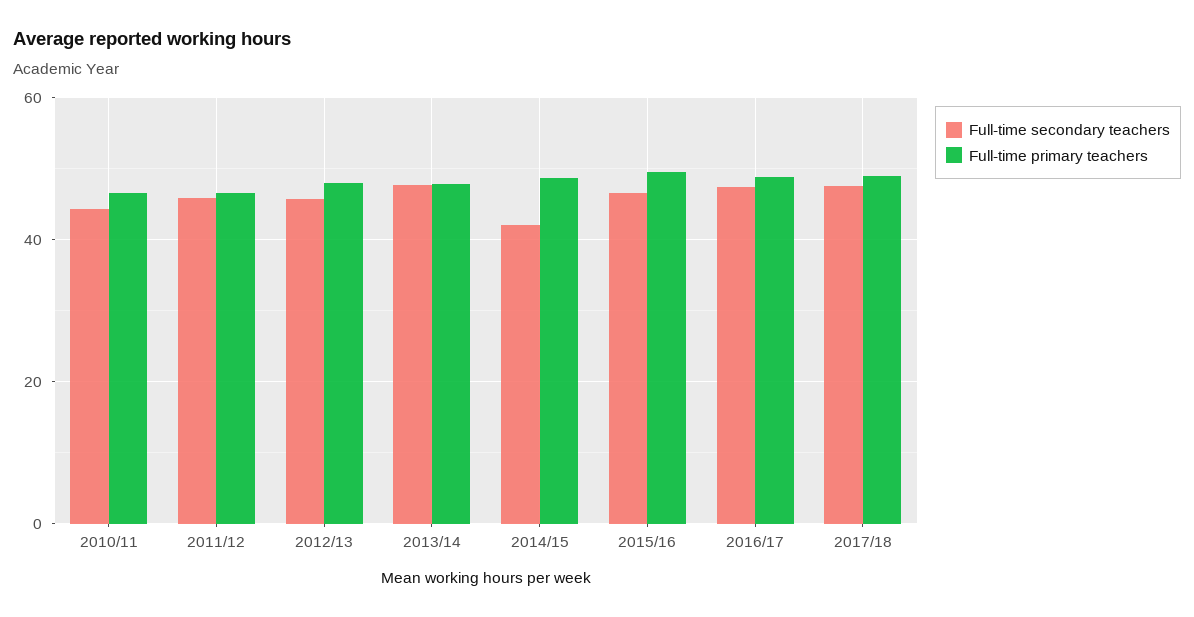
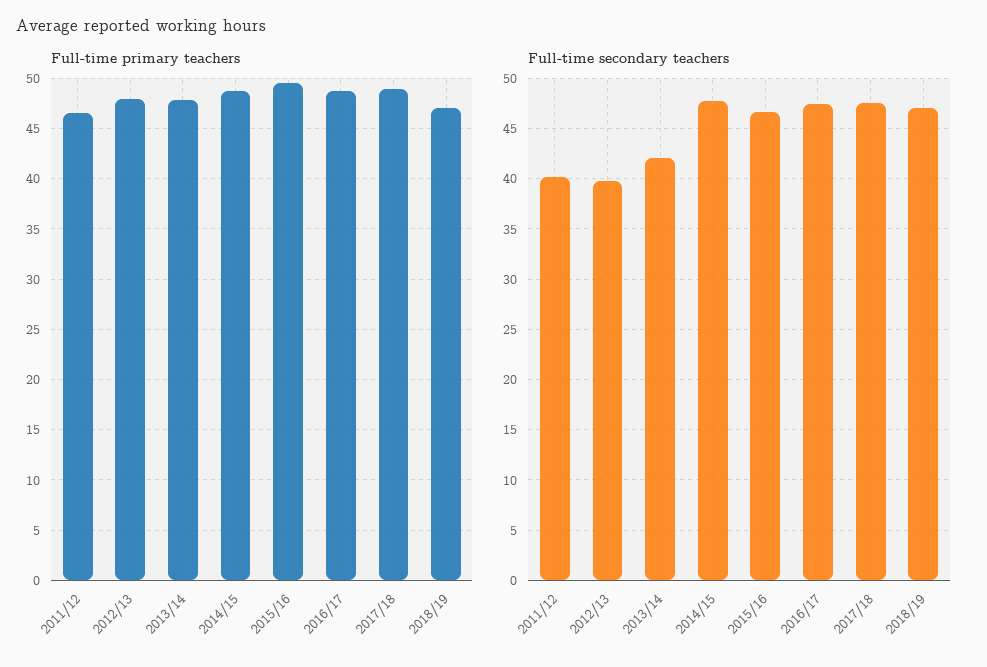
Full-time secondary teachers, 2010/11: 44 -> none
Full-time primary teachers, 2010/11: 46 -> none
Full-time secondary teachers, 2011/12: 46 -> 40
Full-time secondary teachers, 2012/13: 46 -> 40
Full-time secondary teachers, 2013/14: 48 -> 42
Full-time secondary teachers, 2014/15: 42 -> 48
Full-time primary teachers, 2018/19: none -> 47
Full-time secondary teachers, 2018/19: none -> 47

